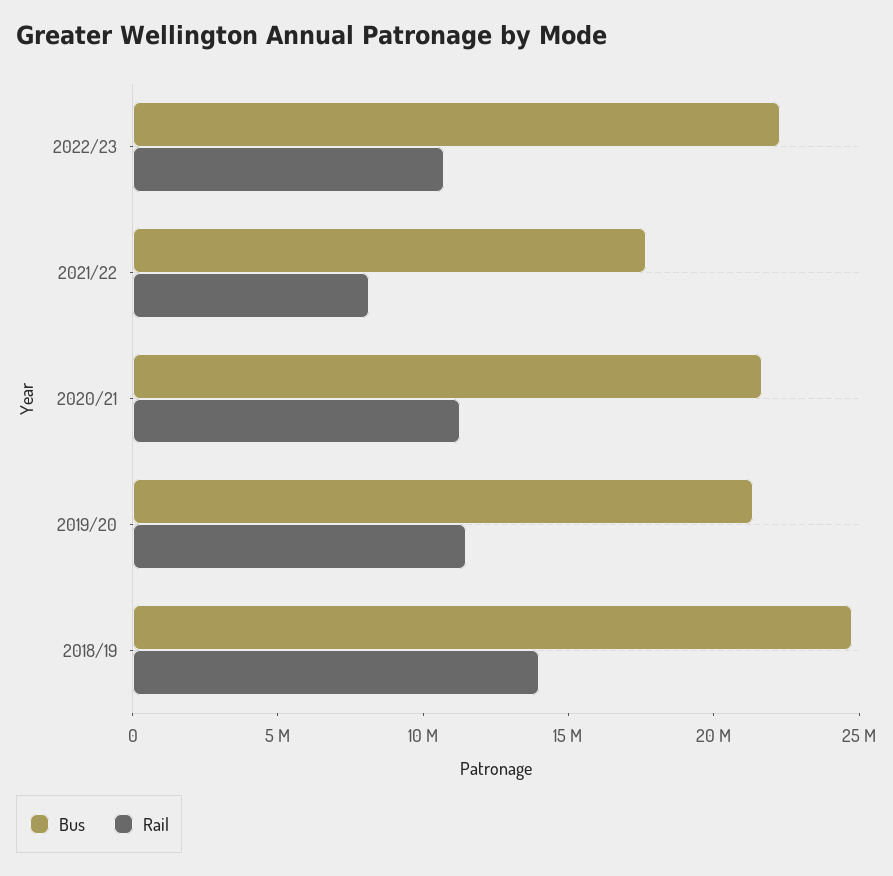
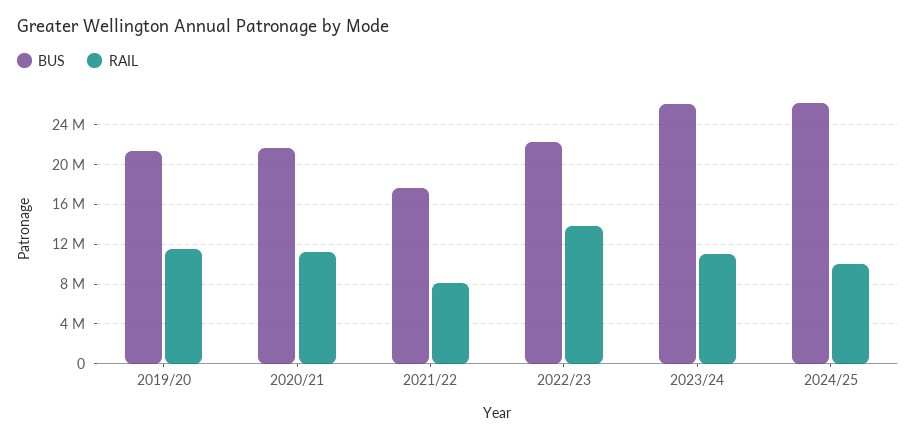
Rail, 2022/23: 11000000 -> 14000000
Bus, 2018/19: 25000000 -> none
Rail, 2018/19: 14000000 -> none
Bus, 2023/24: none -> 26000000
Rail, 2023/24: none -> 11000000
Bus, 2024/25: none -> 26000000
Rail, 2024/25: none -> 10000000

